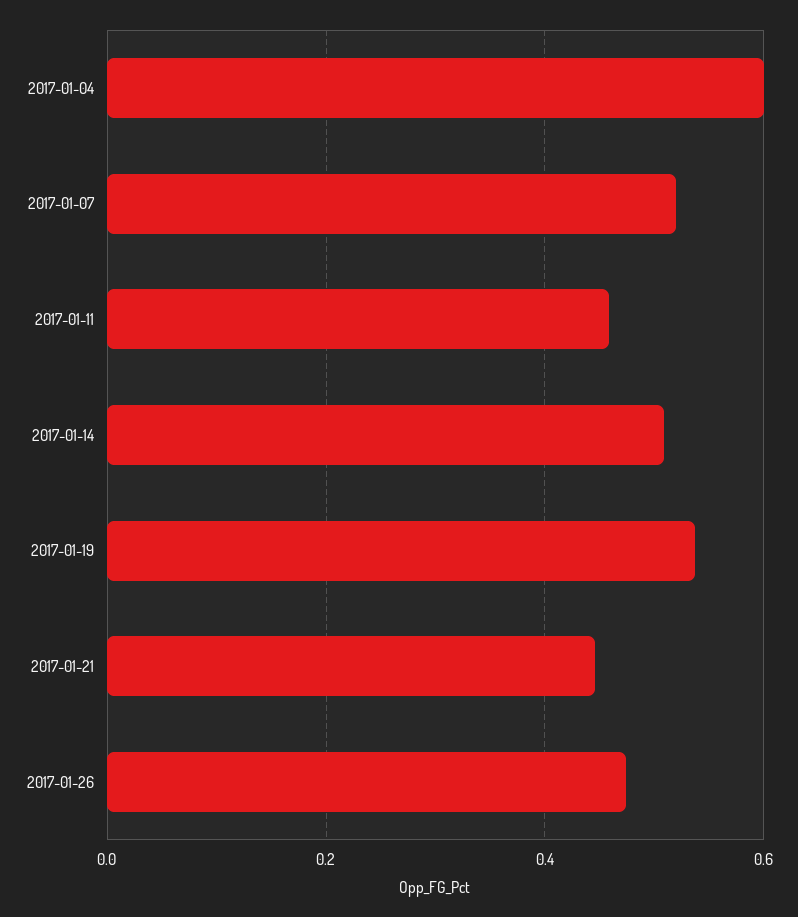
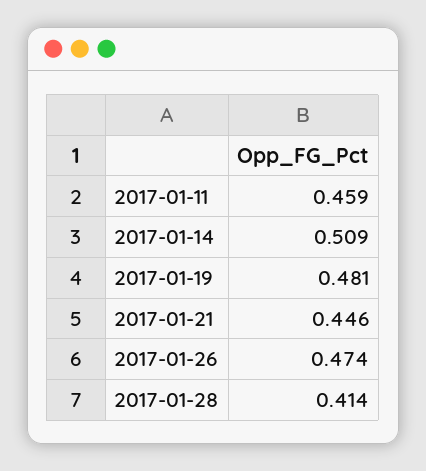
2017-01-04: 0.6 -> none
2017-01-07: 0.52 -> none
2017-01-19: 0.54 -> 0.481
2017-01-28: none -> 0.414

